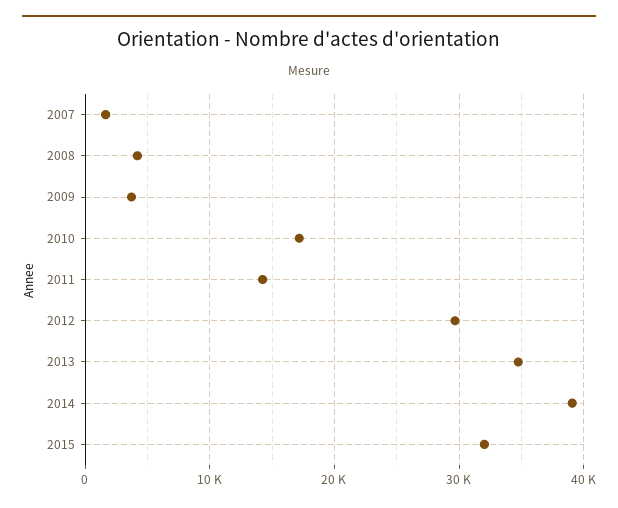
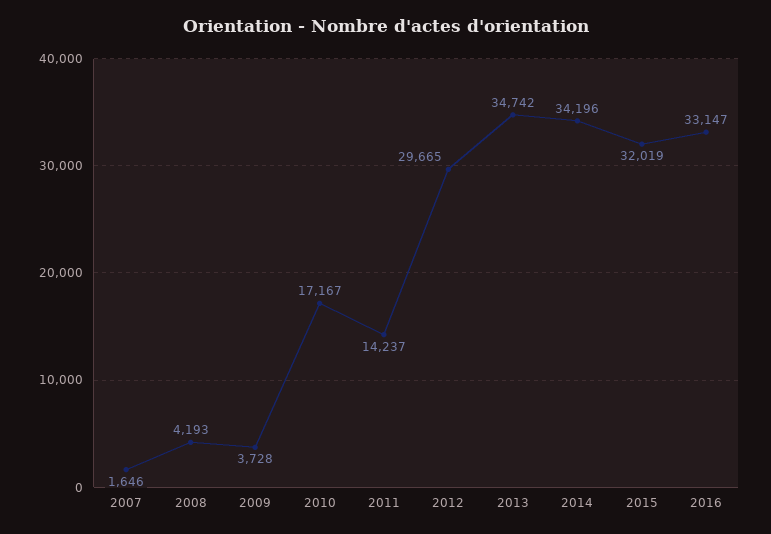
2014: 39000 -> 34196
2016: none -> 33147

